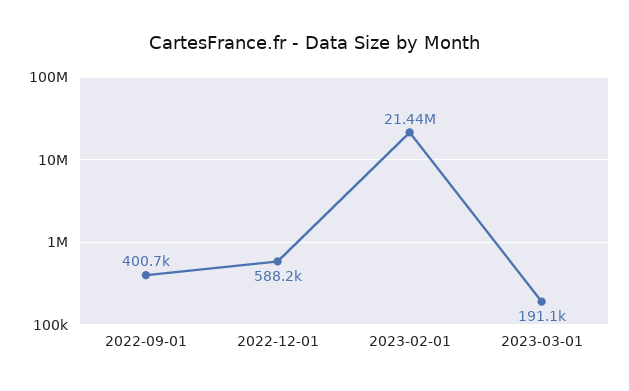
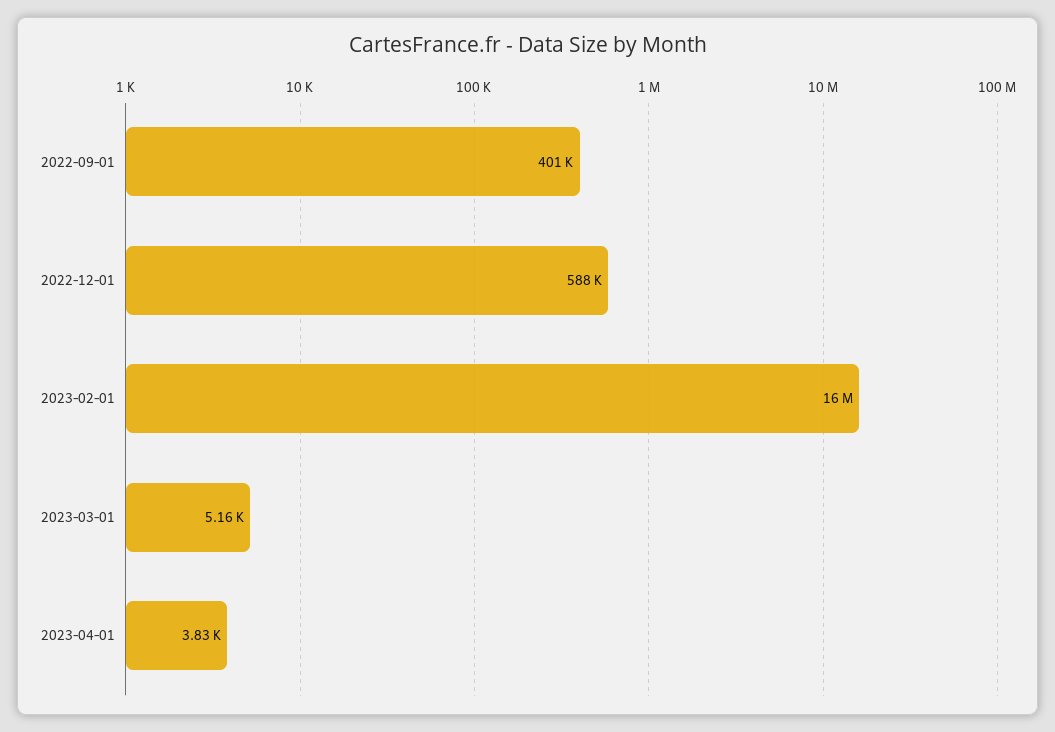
2023-02-01: 21440000 -> 16000000
2023-03-01: 191100 -> 5160
2023-04-01: none -> 3830

